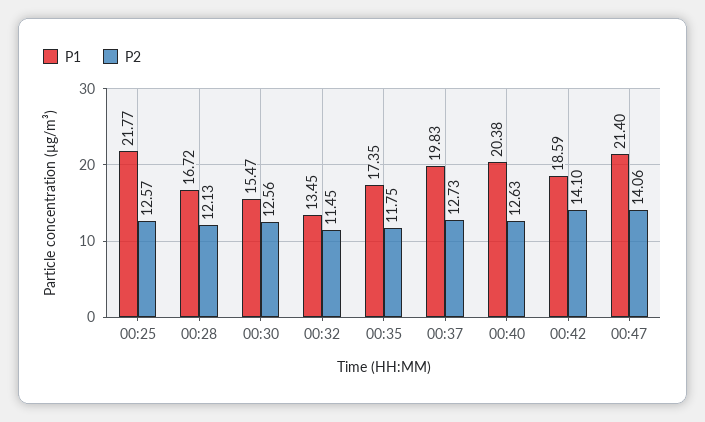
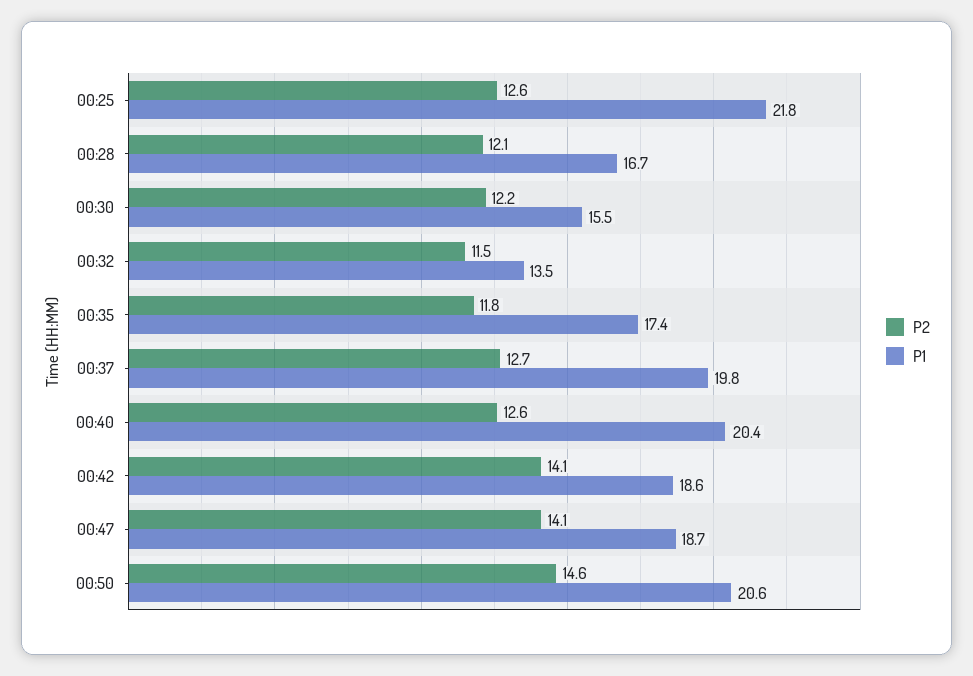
P2, 00:30: 12.56 -> 12.2
P1, 00:47: 21.4 -> 18.7
P2, 00:50: none -> 14.6
P1, 00:50: none -> 20.6

